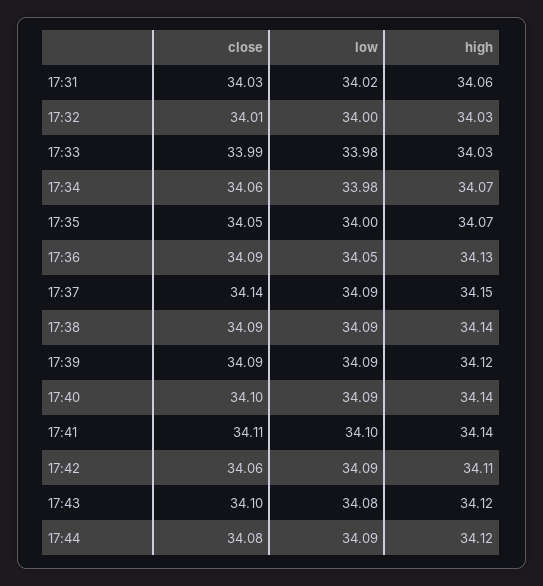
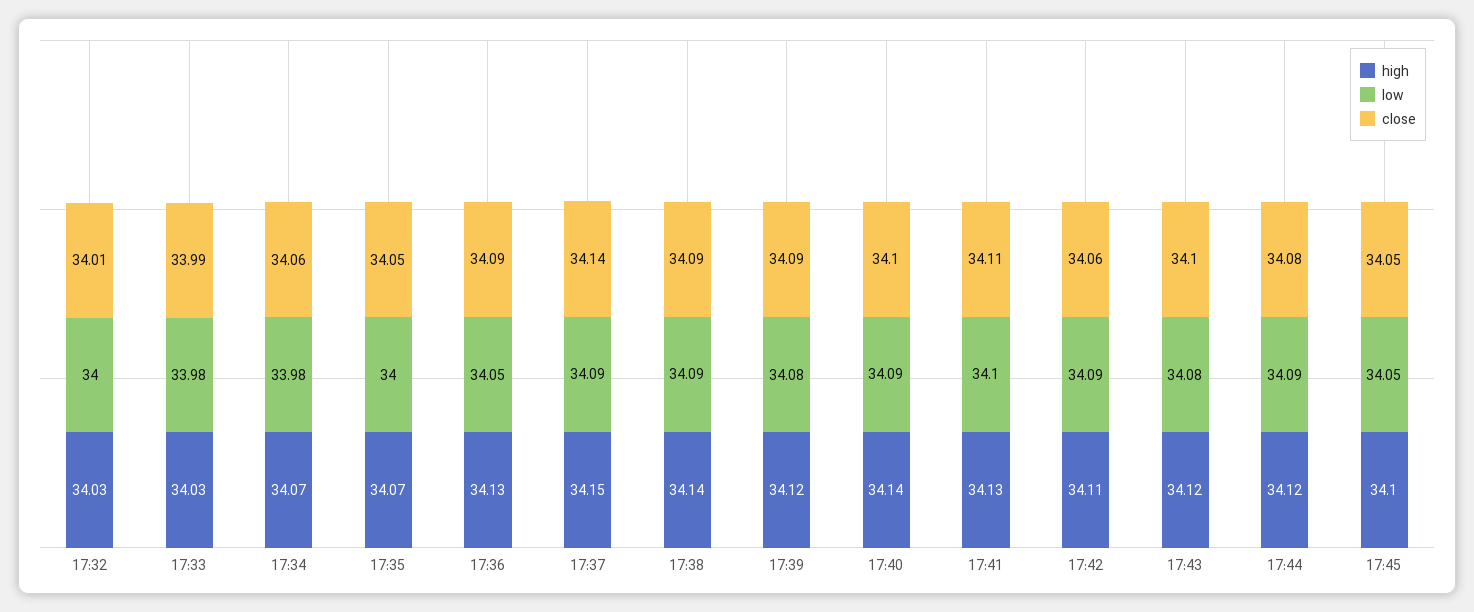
close, 17:31: 34.03 -> none
low, 17:31: 34.02 -> none
high, 17:31: 34.06 -> none
low, 17:39: 34.09 -> 34.08
high, 17:41: 34.14 -> 34.13
high, 17:45: none -> 34.1
low, 17:45: none -> 34.05
close, 17:45: none -> 34.05

